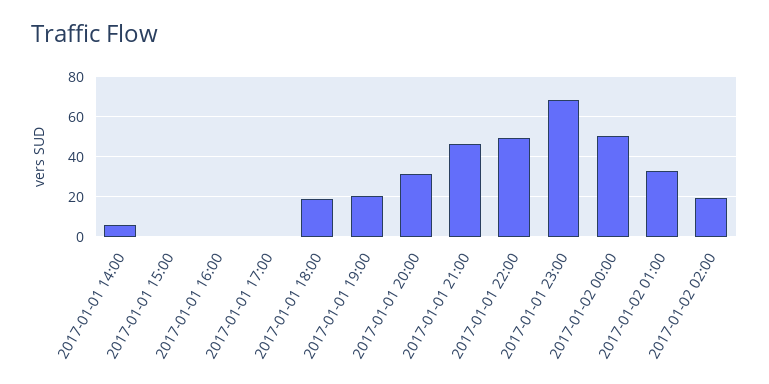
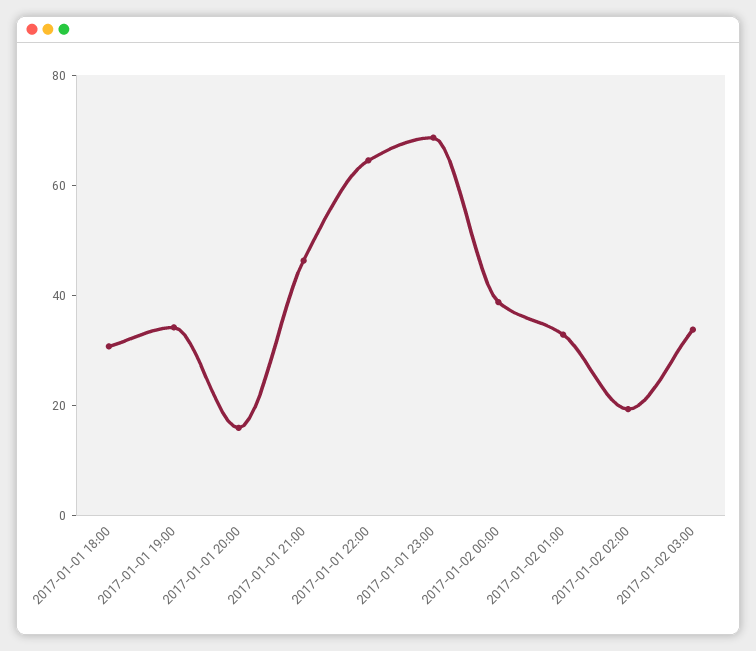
2017-01-01 14:00: 5 -> none
2017-01-01 15:00: 0 -> none
2017-01-01 16:00: 0 -> none
2017-01-01 17:00: 0 -> none
2017-01-01 18:00: 20 -> 30
2017-01-01 19:00: 20 -> 35
2017-01-01 20:00: 30 -> 15
2017-01-01 22:00: 50 -> 65
2017-01-02 00:00: 50 -> 40
2017-01-02 03:00: none -> 35

